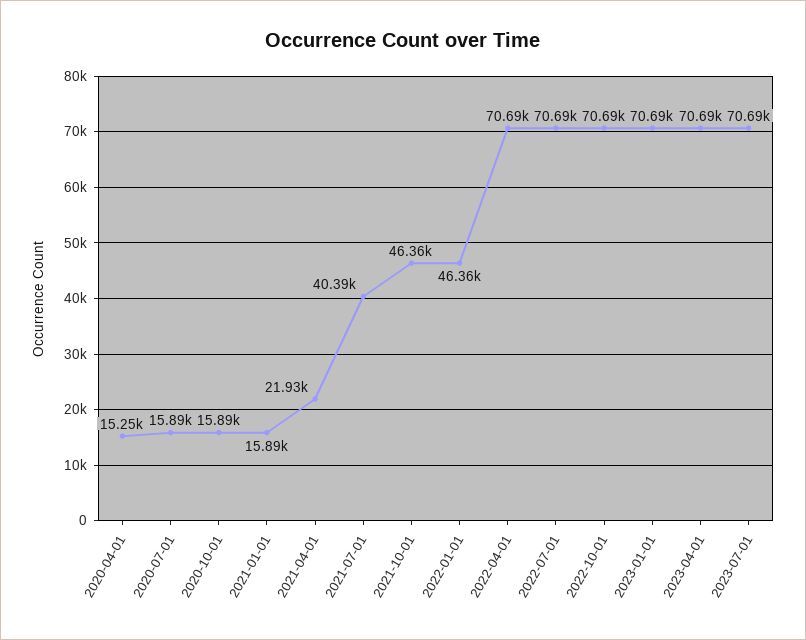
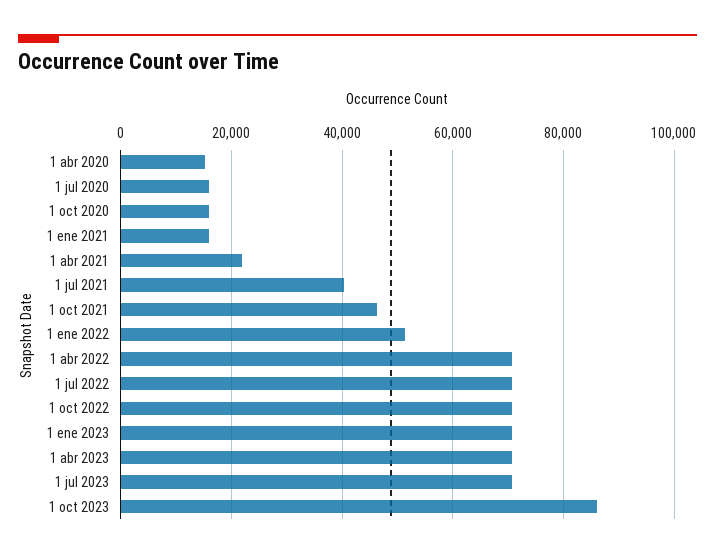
2022-01-01: 46360 -> 52000
1 oct 2023: none -> 86000

